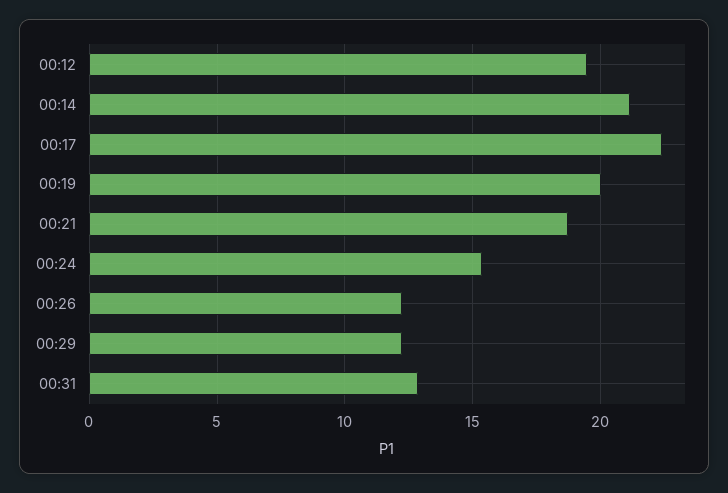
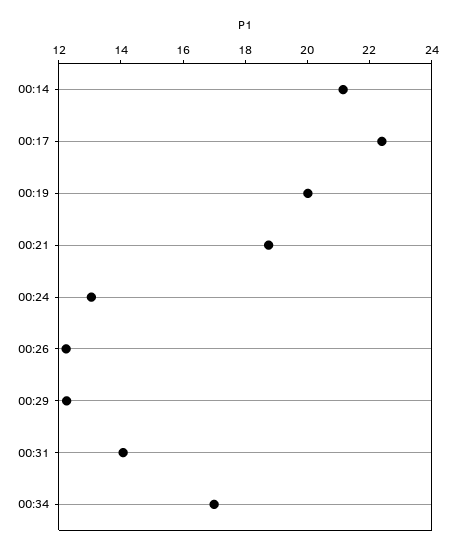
00:12: 19.5 -> none
00:24: 15.5 -> 13
00:31: 13 -> 14
00:34: none -> 17

